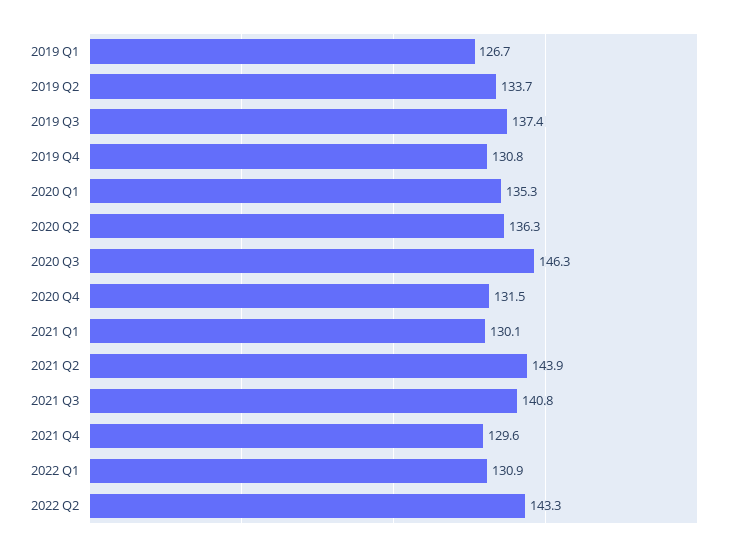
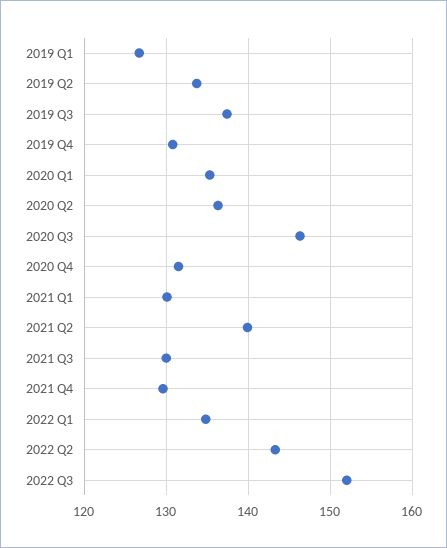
2021 Q2: 143.9 -> 140
2021 Q3: 140.8 -> 130
2022 Q1: 130.9 -> 135
2022 Q3: none -> 152

